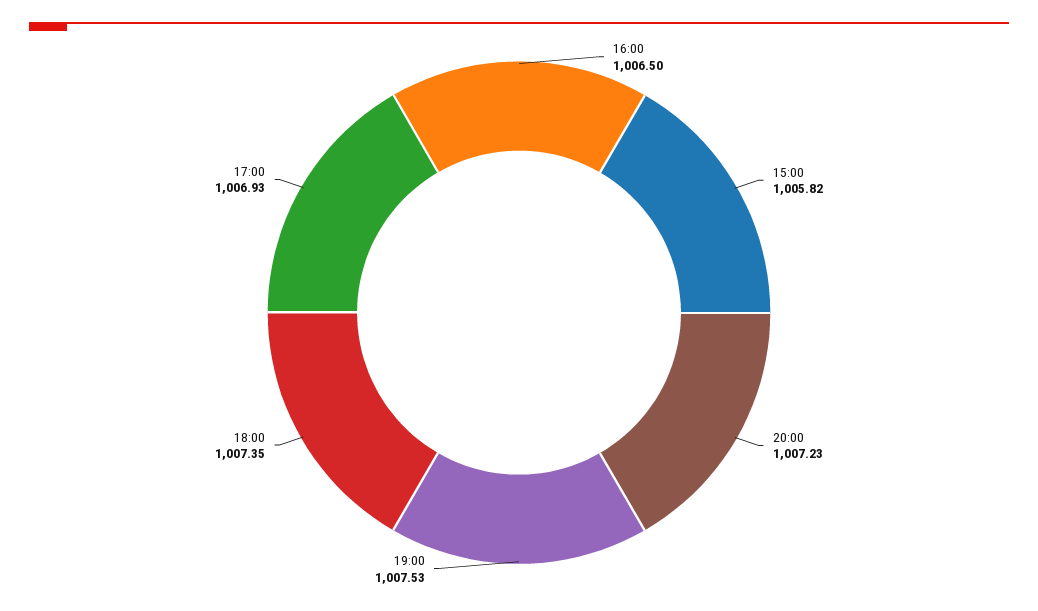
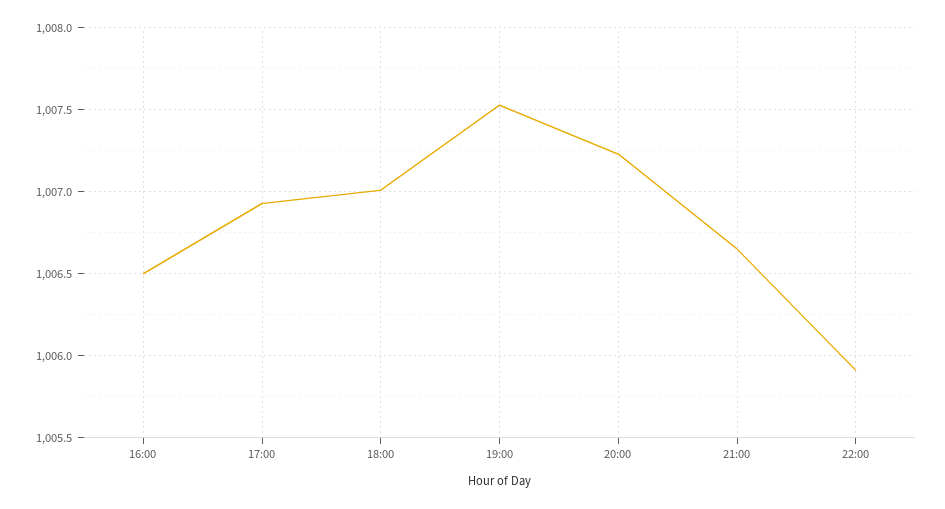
15:00: 1005.82 -> none
18:00: 1007.35 -> 1007
21:00: none -> 1006.65
22:00: none -> 1005.9

